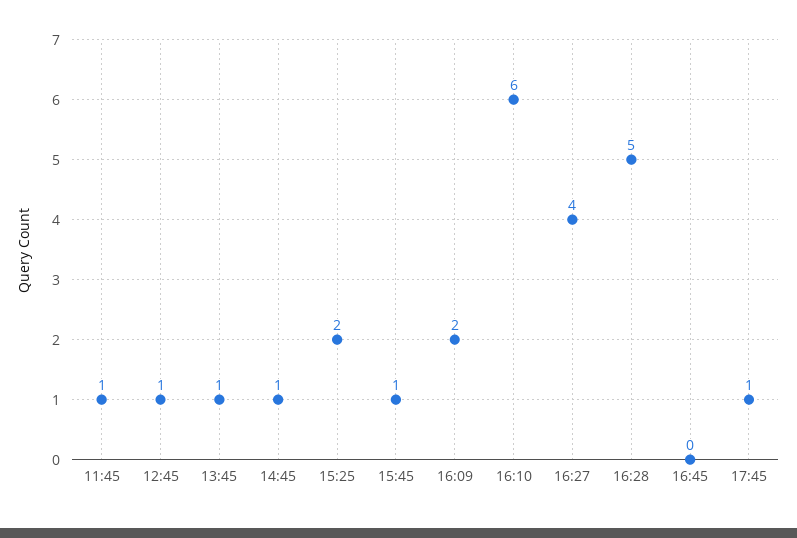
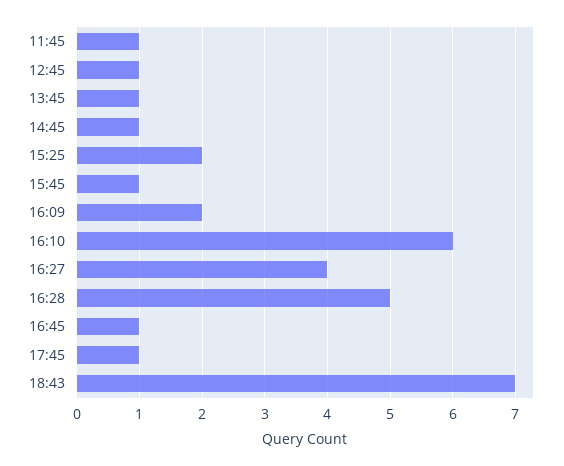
16:45: 0 -> 1
18:43: none -> 7

